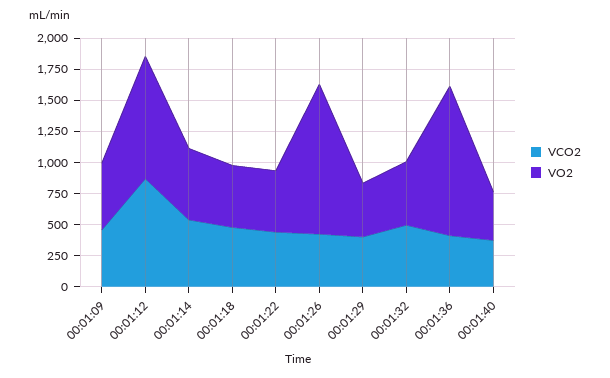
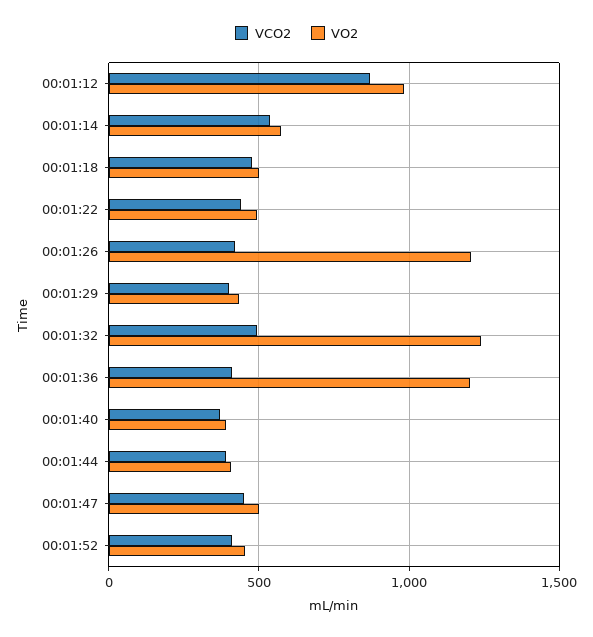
VCO2, 00:01:09: 500 -> none
VO2, 00:01:09: 500 -> none
VO2, 00:01:32: 500 -> 1250
VCO2, 00:01:44: none -> 400
VO2, 00:01:44: none -> 400
VCO2, 00:01:47: none -> 450
VO2, 00:01:47: none -> 500
VCO2, 00:01:52: none -> 400
VO2, 00:01:52: none -> 450

